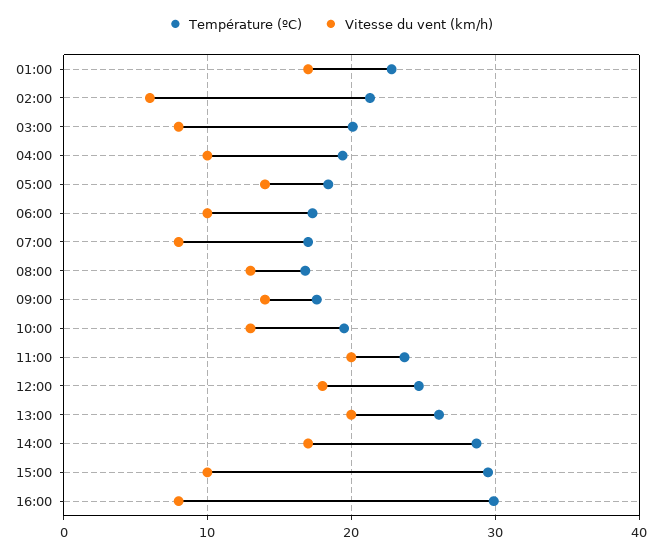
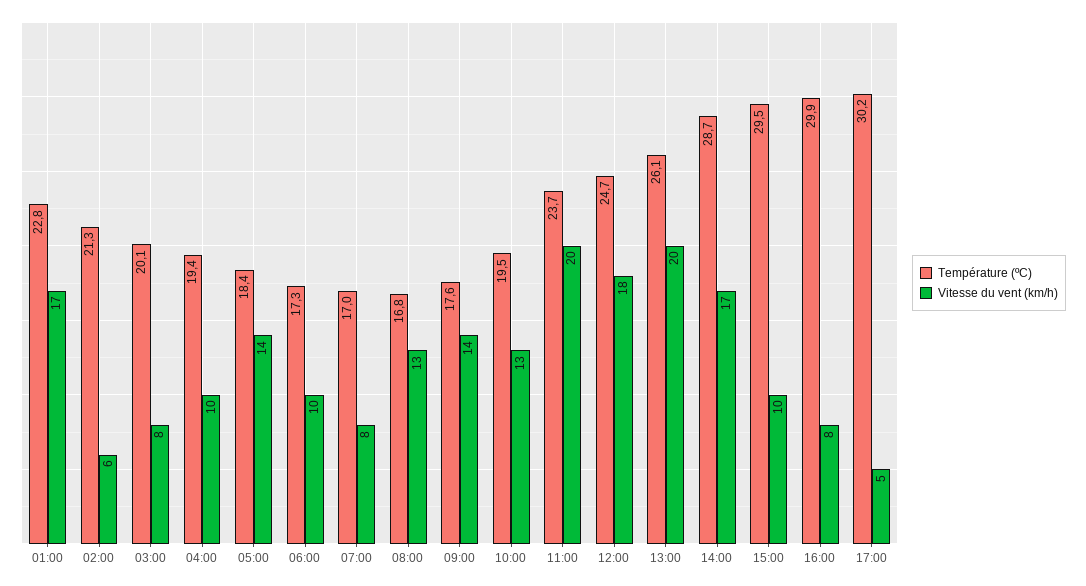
Température (ºC), 17:00: none -> 30.2
Vitesse du vent (km/h), 17:00: none -> 5

